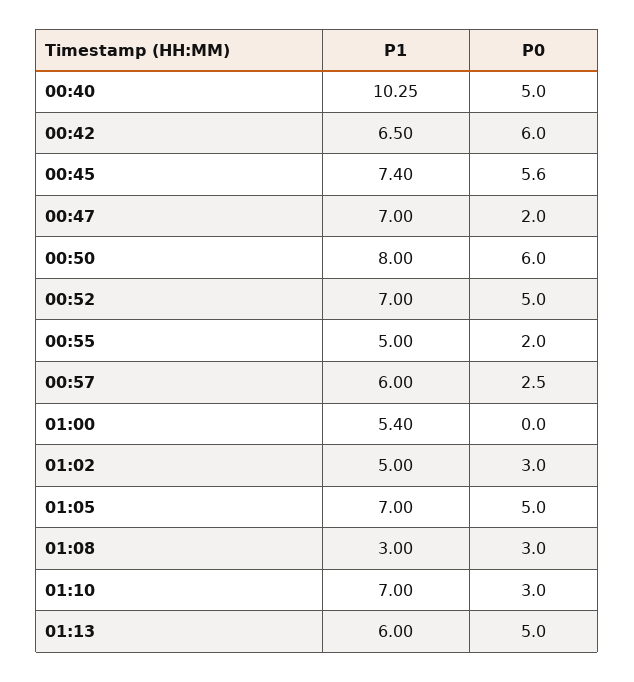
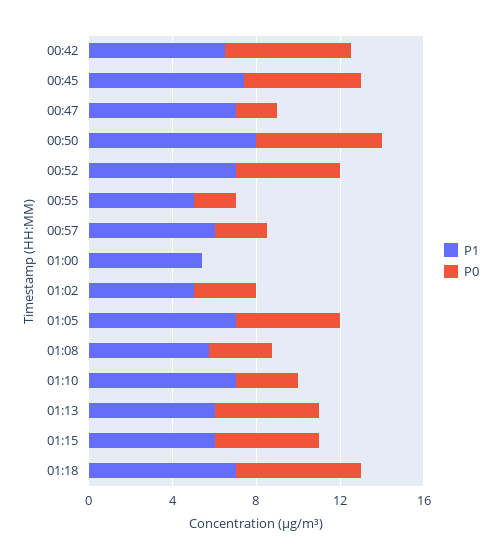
P1, 00:40: 10.25 -> none
P0, 00:40: 5 -> none
P1, 01:08: 3 -> 6
P1, 01:15: none -> 6
P0, 01:15: none -> 5
P1, 01:18: none -> 7
P0, 01:18: none -> 6

